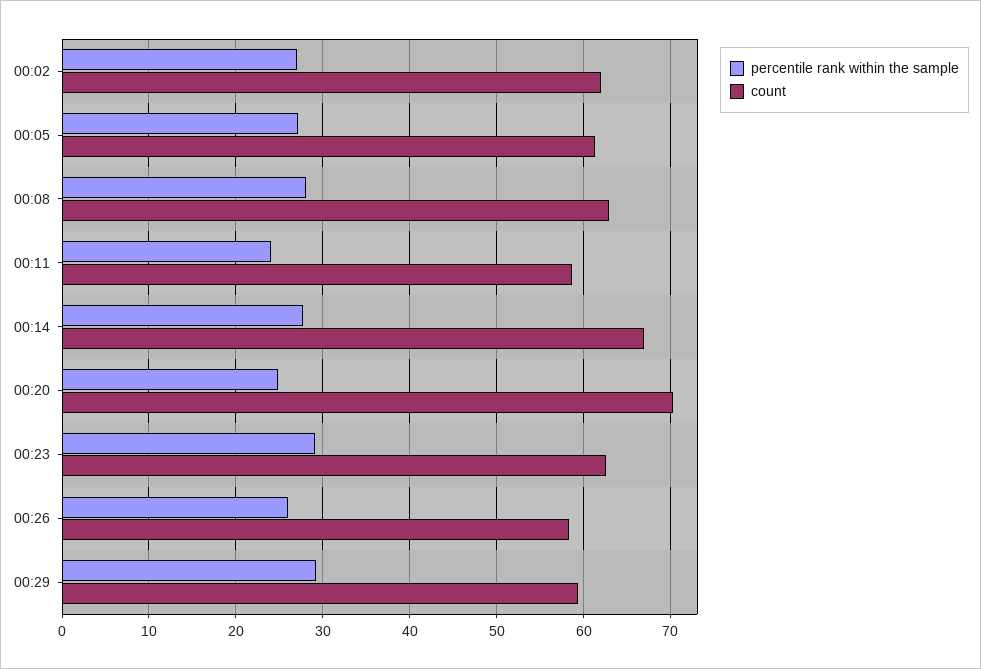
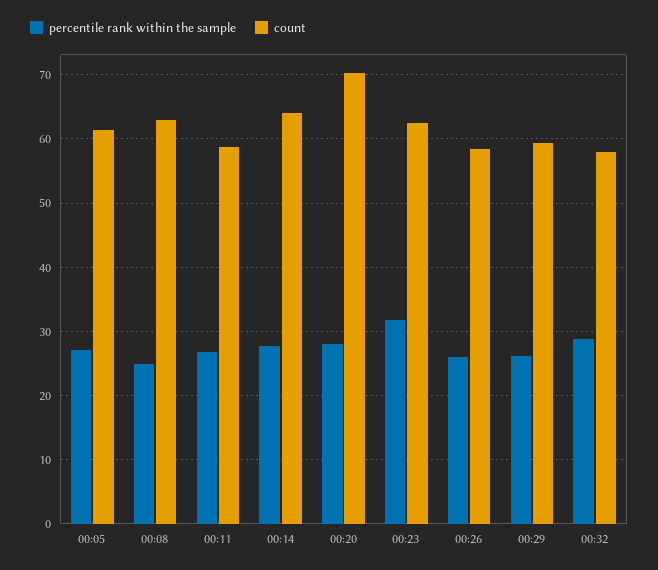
percentile rank within the sample, 00:02: 27 -> none
count, 00:02: 62 -> none
percentile rank within the sample, 00:08: 28 -> 25
percentile rank within the sample, 00:11: 24 -> 27
count, 00:14: 67 -> 64
percentile rank within the sample, 00:20: 25 -> 28
percentile rank within the sample, 00:23: 29 -> 32
percentile rank within the sample, 00:29: 29 -> 26
percentile rank within the sample, 00:32: none -> 29
count, 00:32: none -> 58

